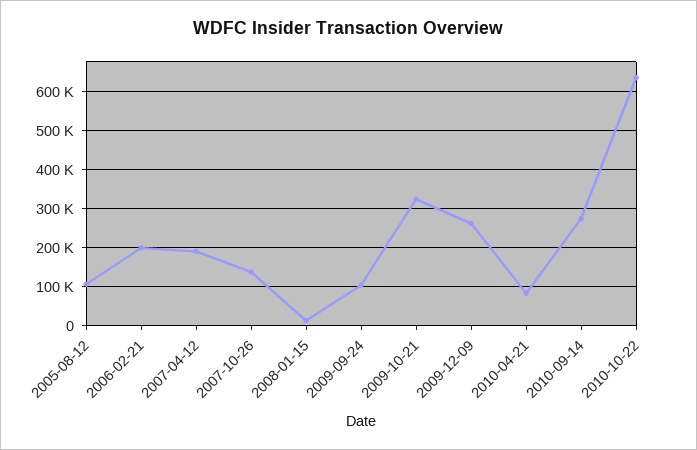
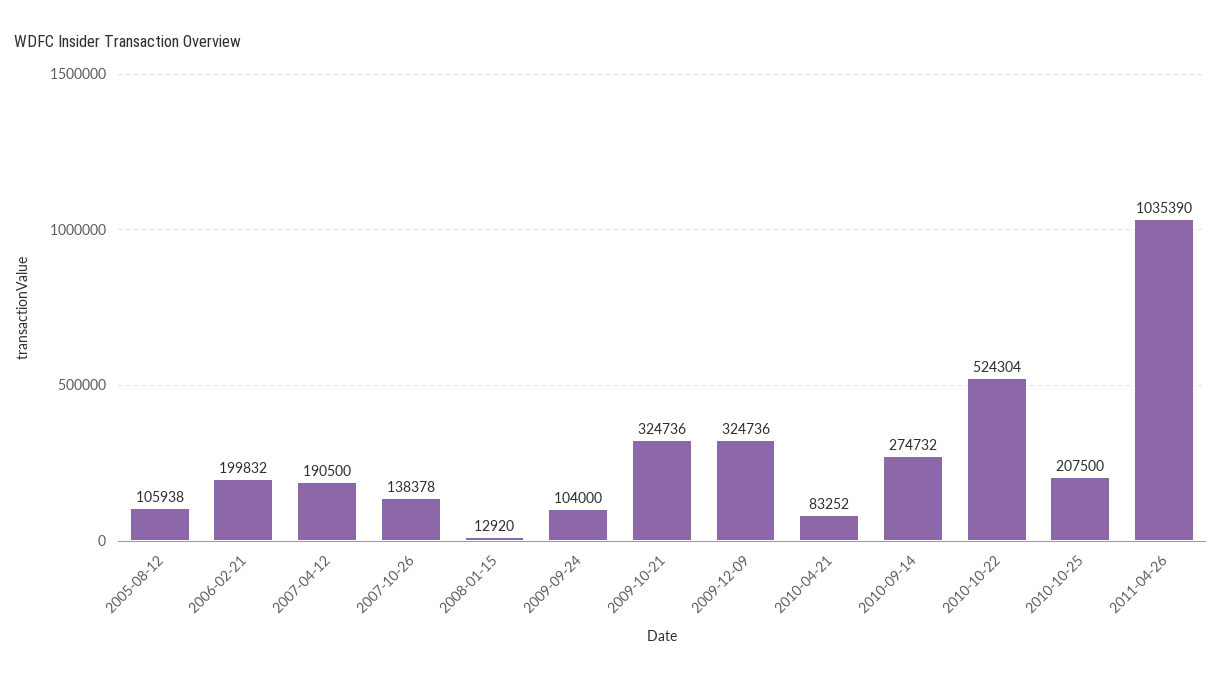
2009-12-09: 260000 -> 324736
2010-10-22: 640000 -> 524304
2010-10-25: none -> 207500
2011-04-26: none -> 1035390

